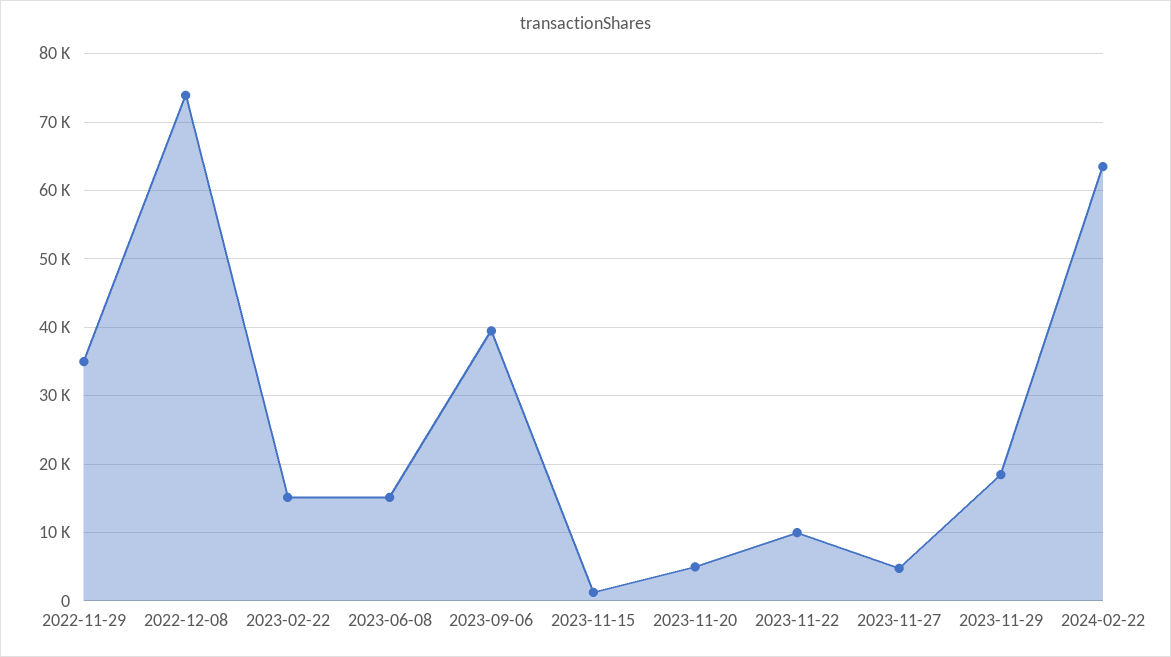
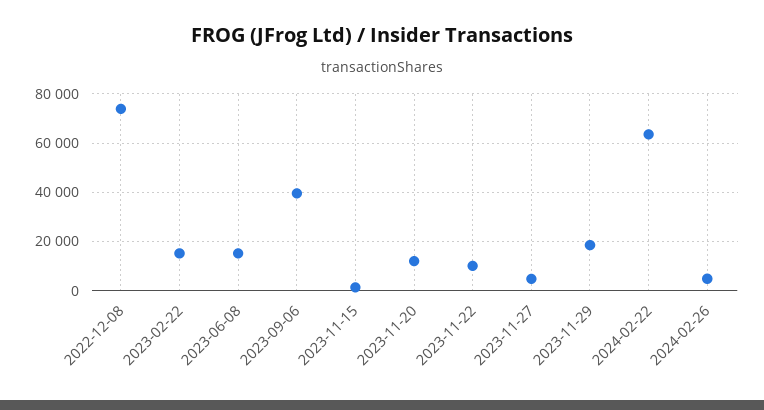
2022-11-29: 35000 -> none
2023-11-20: 5000 -> 12500
2024-02-26: none -> 5000

